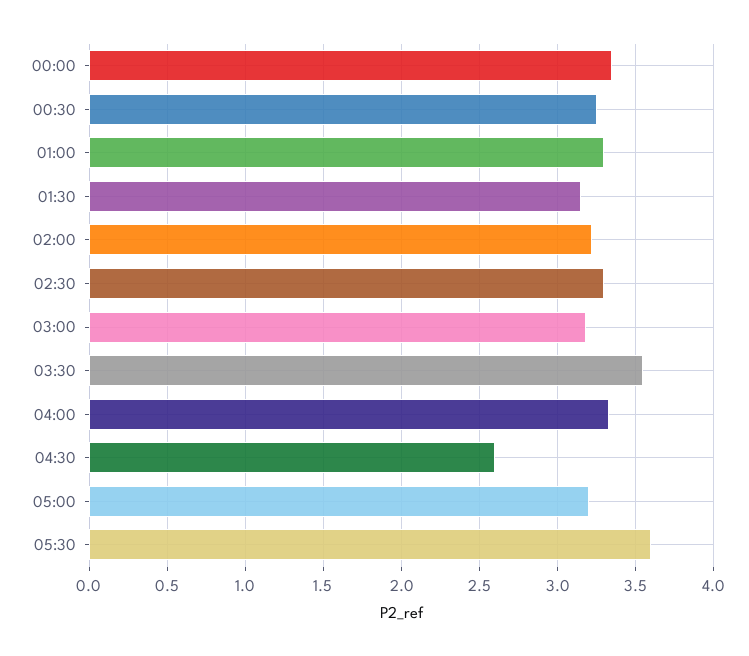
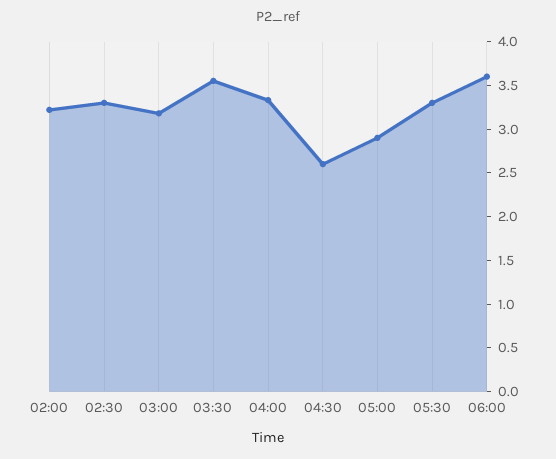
00:00: 3.35 -> none
00:30: 3.25 -> none
01:00: 3.3 -> none
01:30: 3.15 -> none
05:00: 3.2 -> 2.9
05:30: 3.6 -> 3.3
06:00: none -> 3.6

